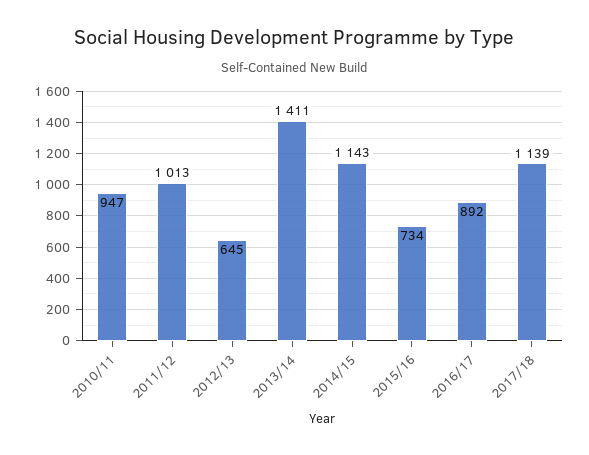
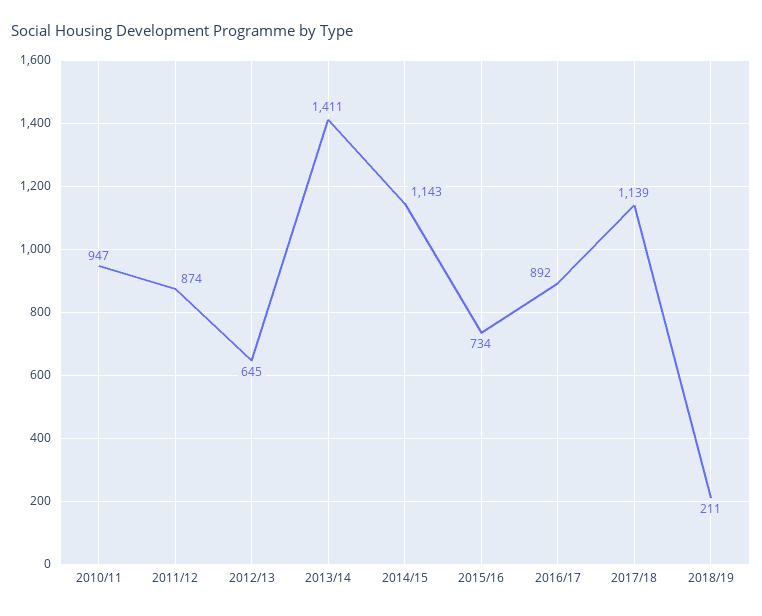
2011/12: 1013 -> 874
2018/19: none -> 211

